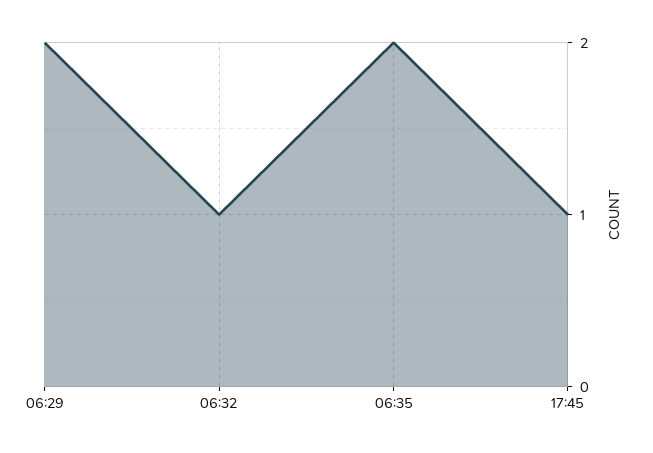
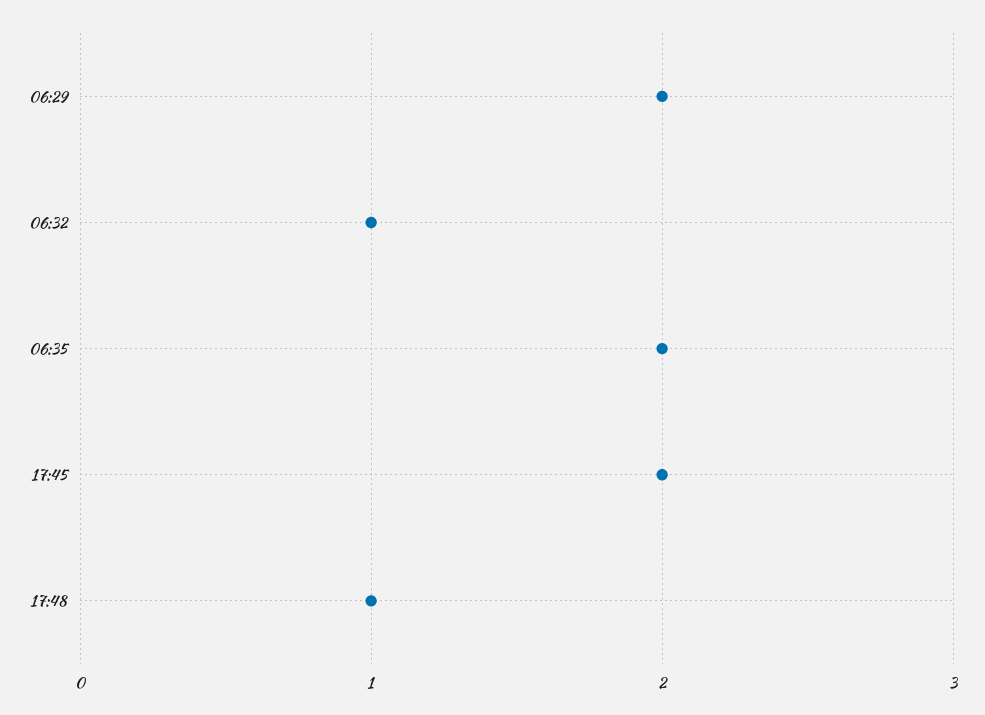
17:45: 1 -> 2
17:48: none -> 1

